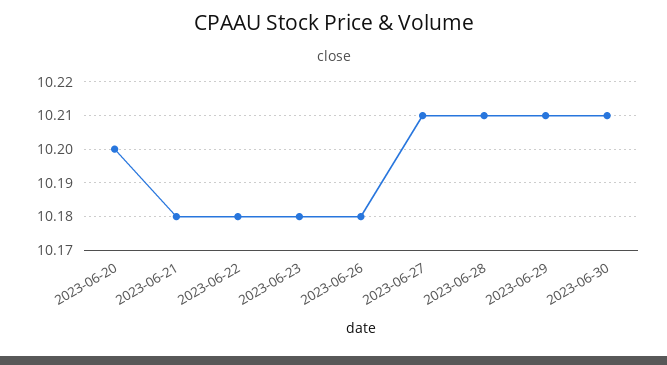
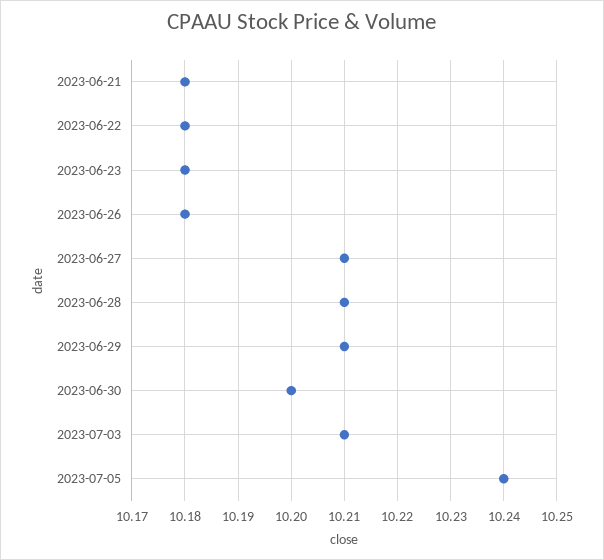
2023-06-20: 10.2 -> none
2023-06-30: 10.21 -> 10.2
2023-07-03: none -> 10.21
2023-07-05: none -> 10.24

